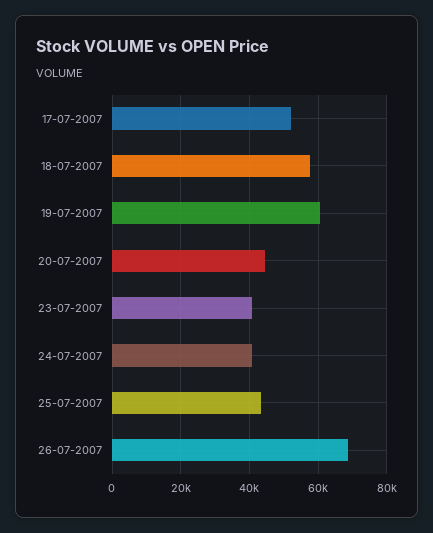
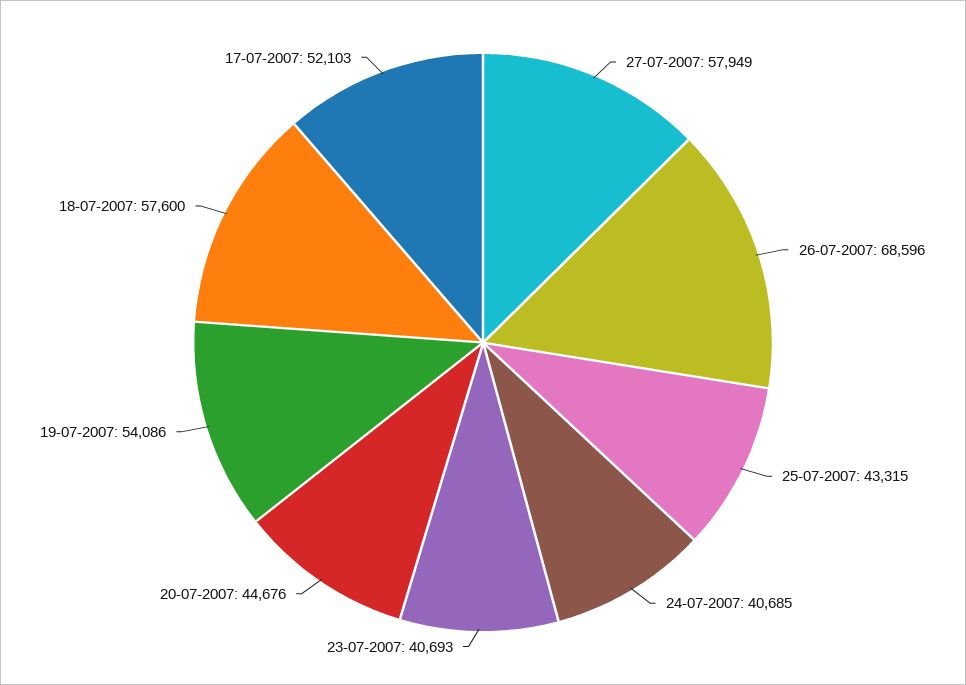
19-07-2007: 60000 -> 54086
27-07-2007: none -> 57949

